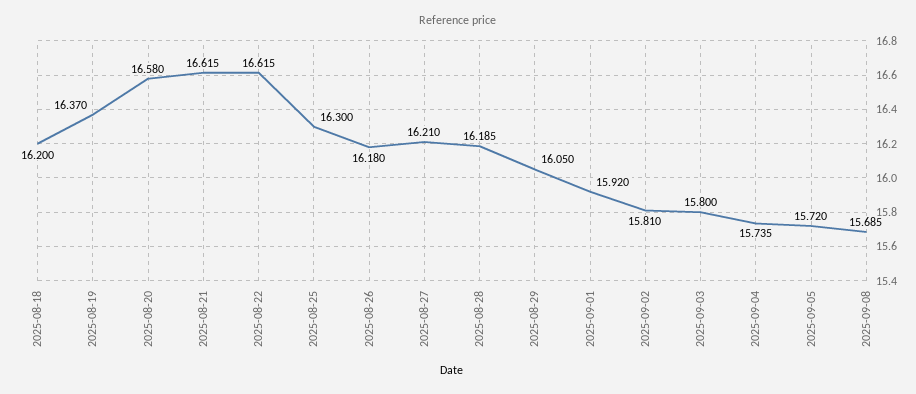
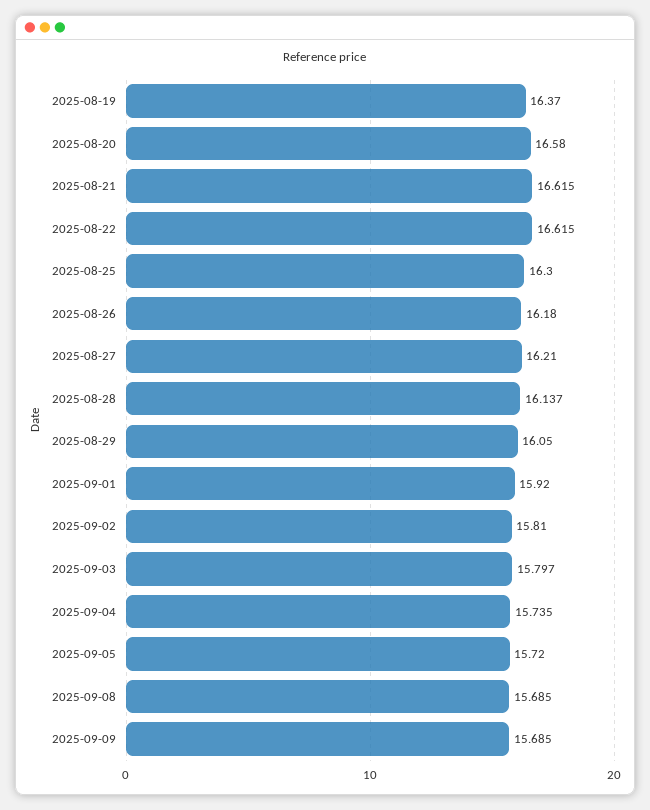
2025-08-18: 16.2 -> none
2025-08-28: 16.185 -> 16.137
2025-09-03: 15.8 -> 15.797
2025-09-09: none -> 15.685

